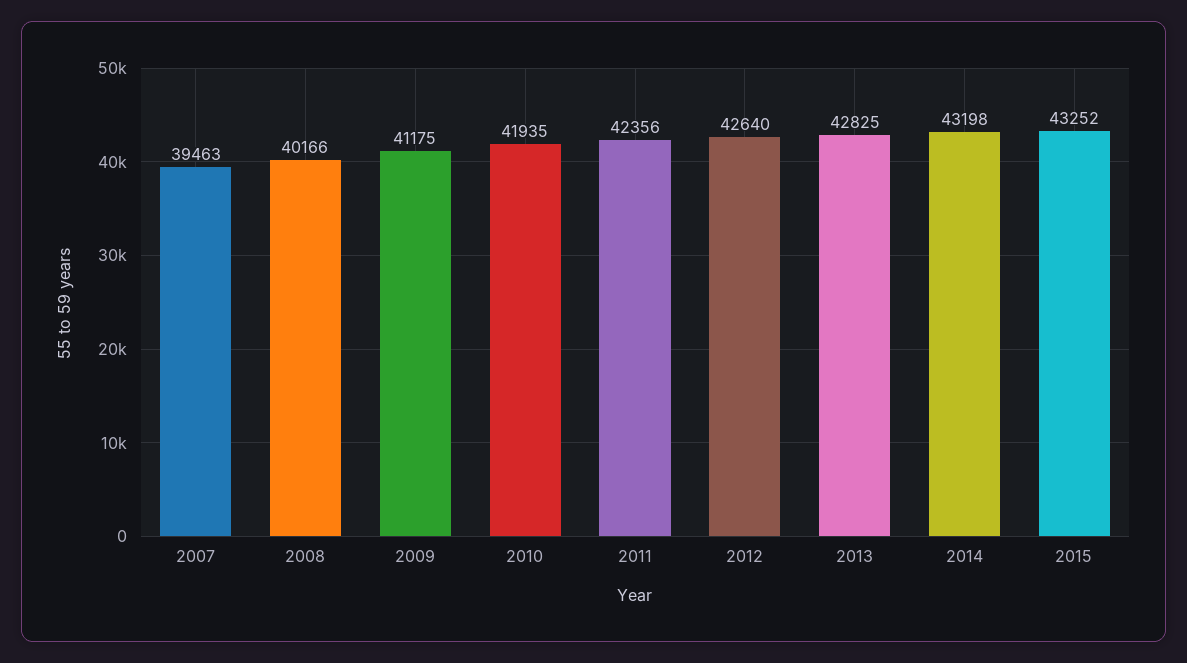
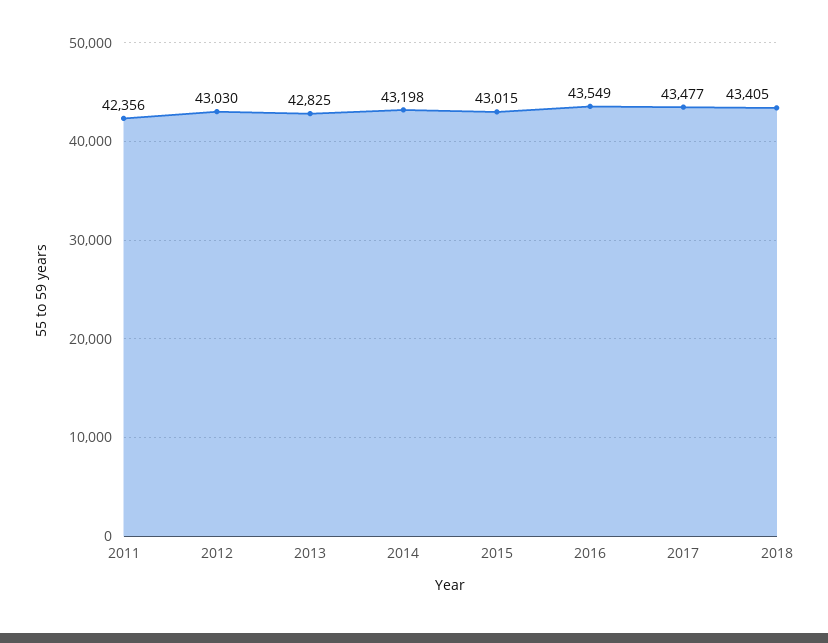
2007: 39463 -> none
2008: 40166 -> none
2009: 41175 -> none
2010: 41935 -> none
2012: 42640 -> 43030
2015: 43252 -> 43015
2016: none -> 43549
2017: none -> 43477
2018: none -> 43405

